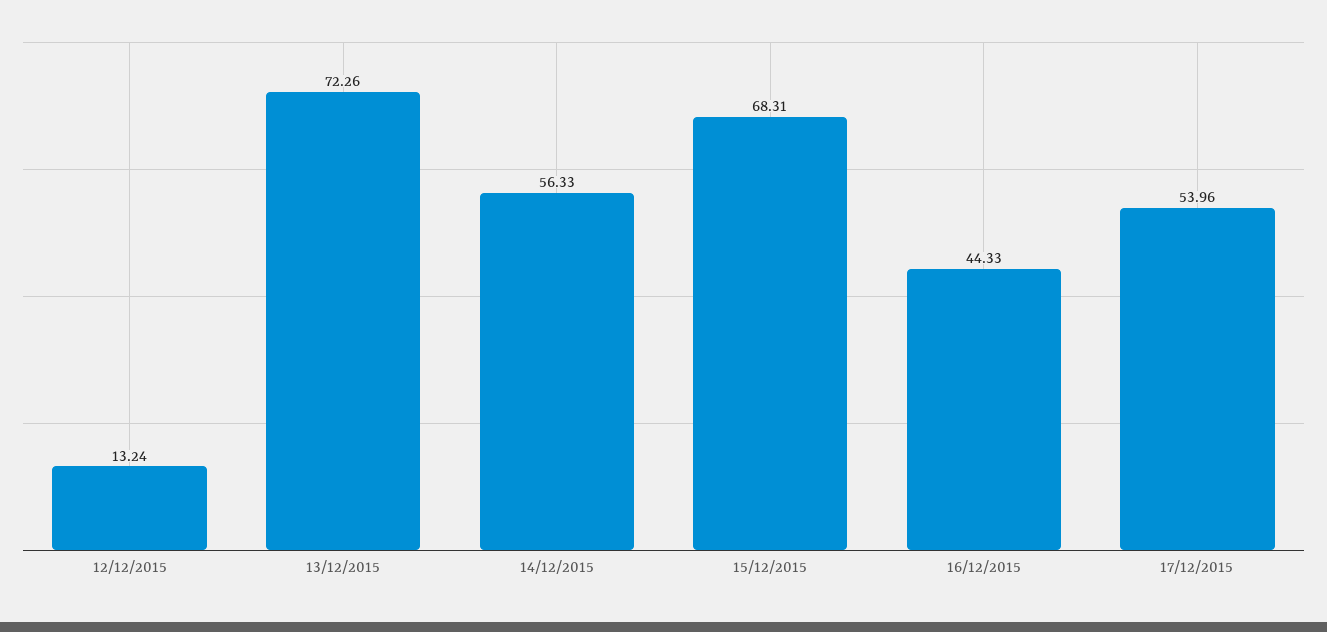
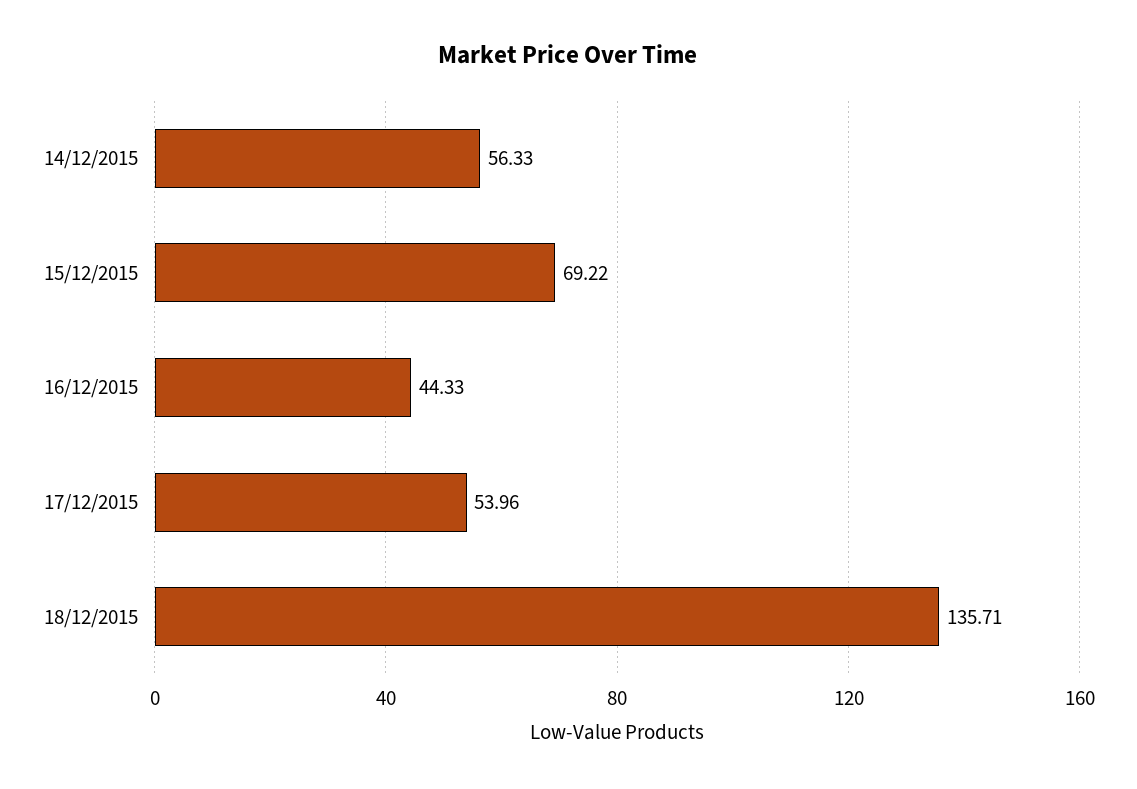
12/12/2015: 13.24 -> none
13/12/2015: 72.26 -> none
15/12/2015: 68.31 -> 69.22
18/12/2015: none -> 135.71

